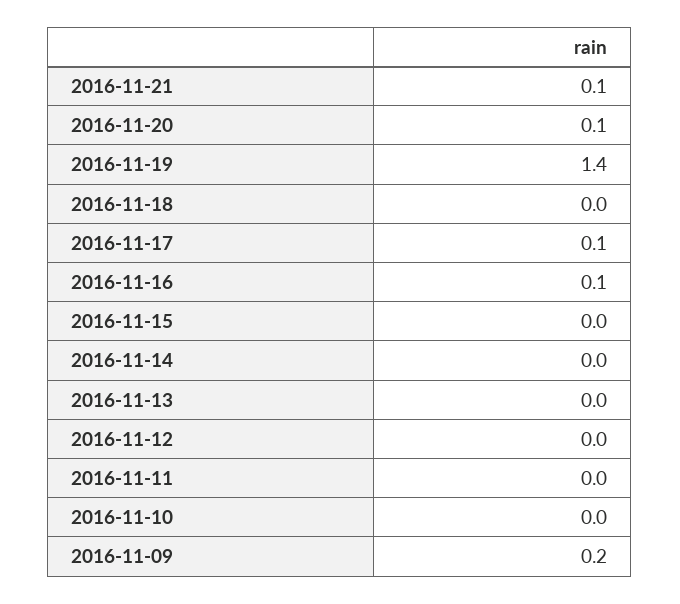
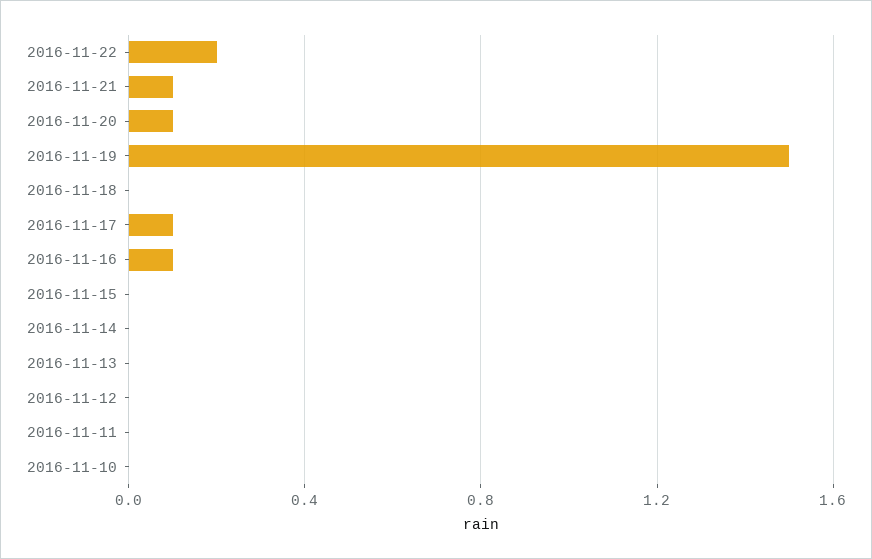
2016-11-19: 1.4 -> 1.5
2016-11-09: 0.2 -> none
2016-11-22: none -> 0.2

